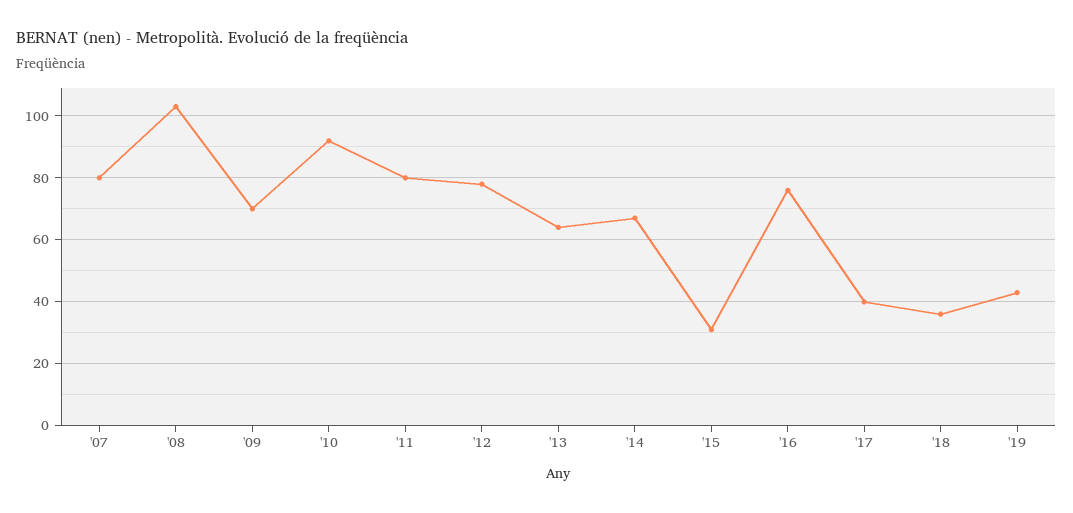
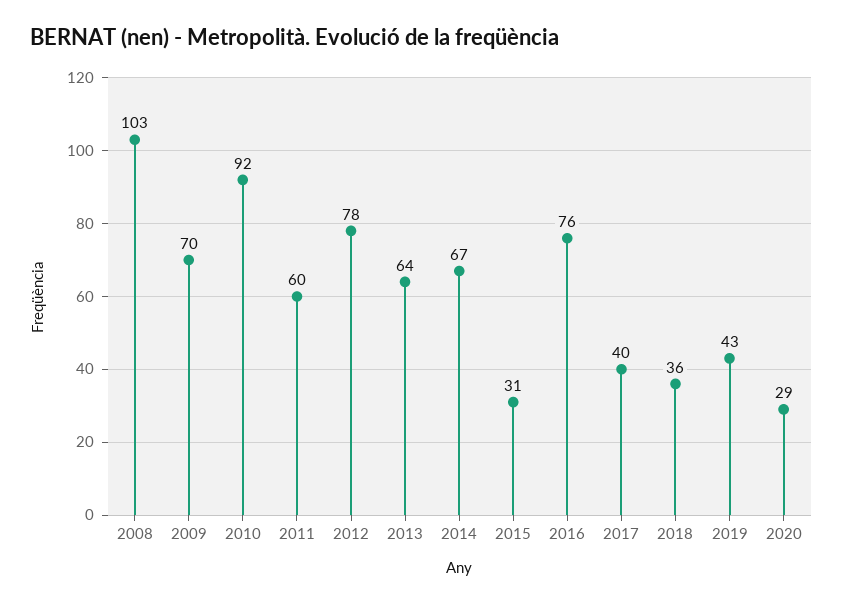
'07: 80 -> none
'11: 80 -> 60
2020: none -> 29

